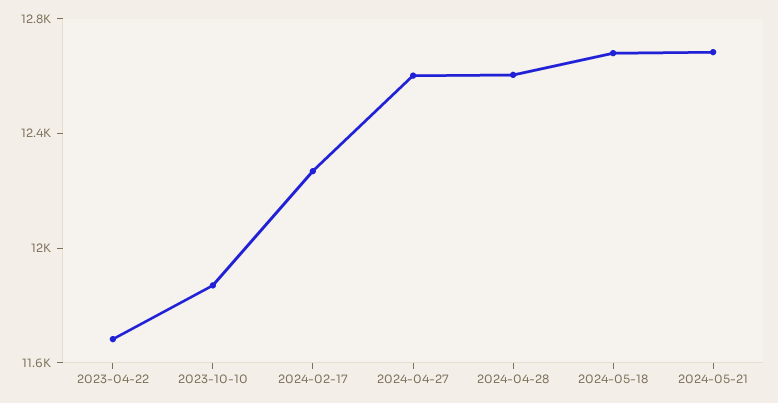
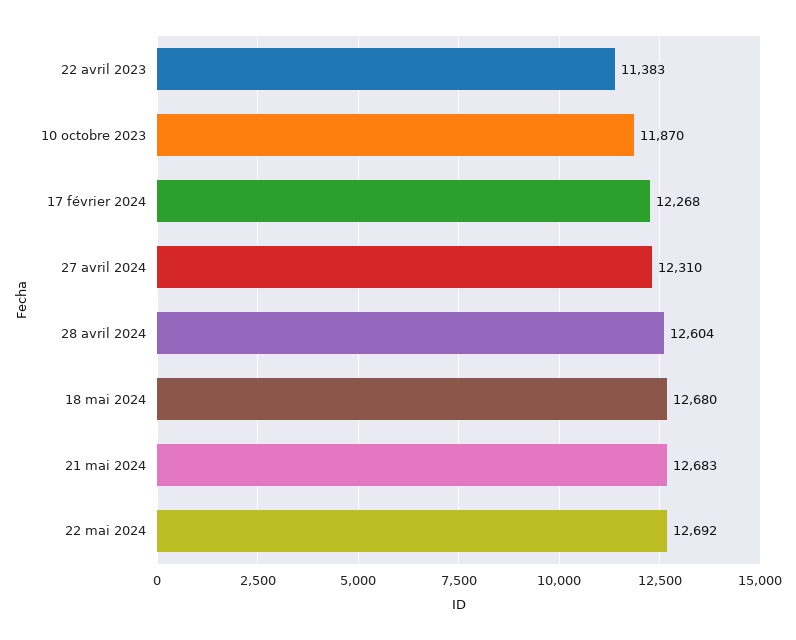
2023-04-22: 11700 -> 11383
2024-04-27: 12600 -> 12310
22 mai 2024: none -> 12692

